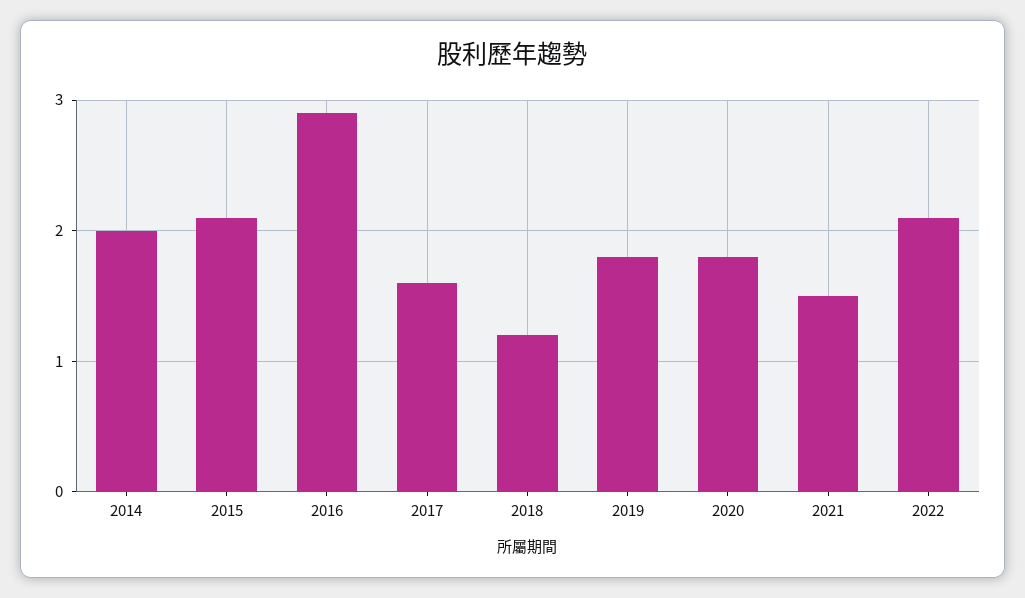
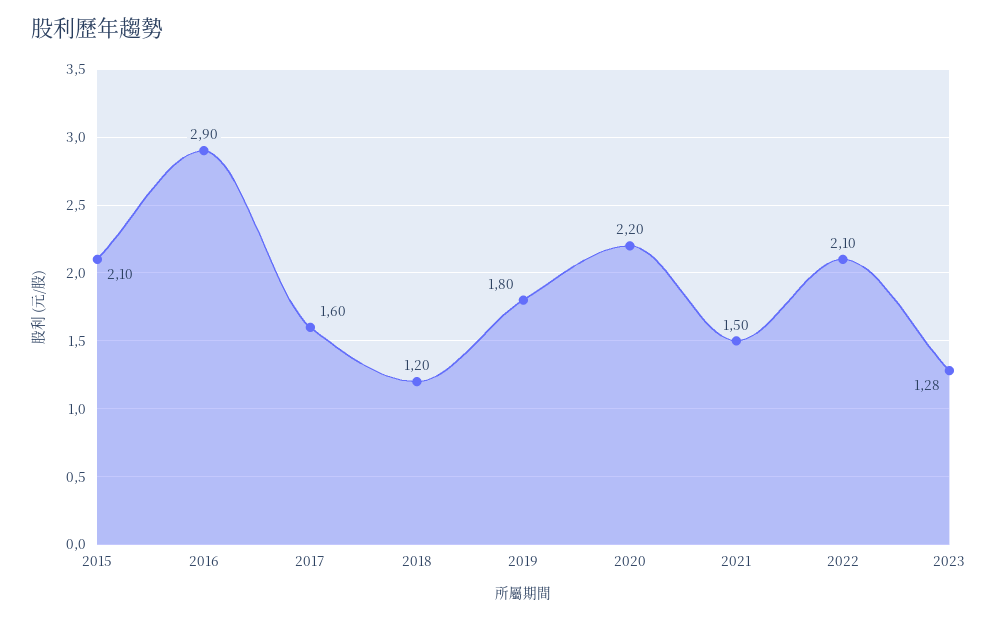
2014: 2 -> none
2020: 1.8 -> 2.2
2023: none -> 1.28

